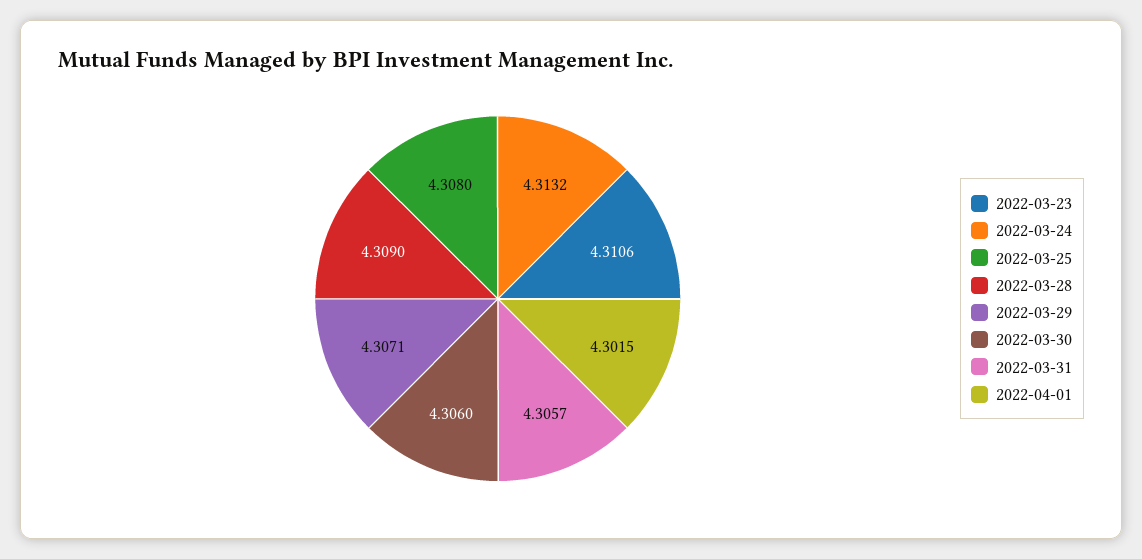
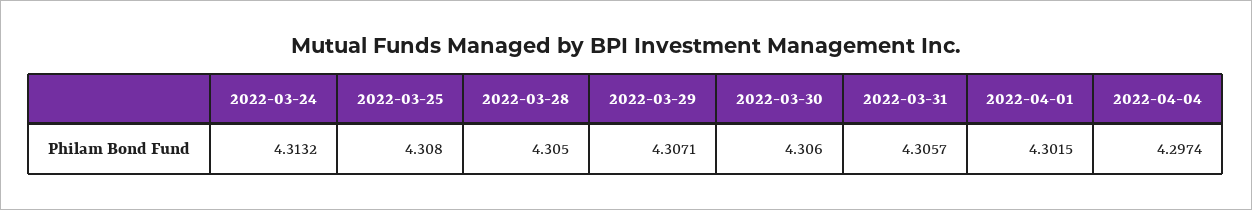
2022-03-23: 4.3106 -> none
2022-03-28: 4.309 -> 4.305
2022-04-04: none -> 4.2974

